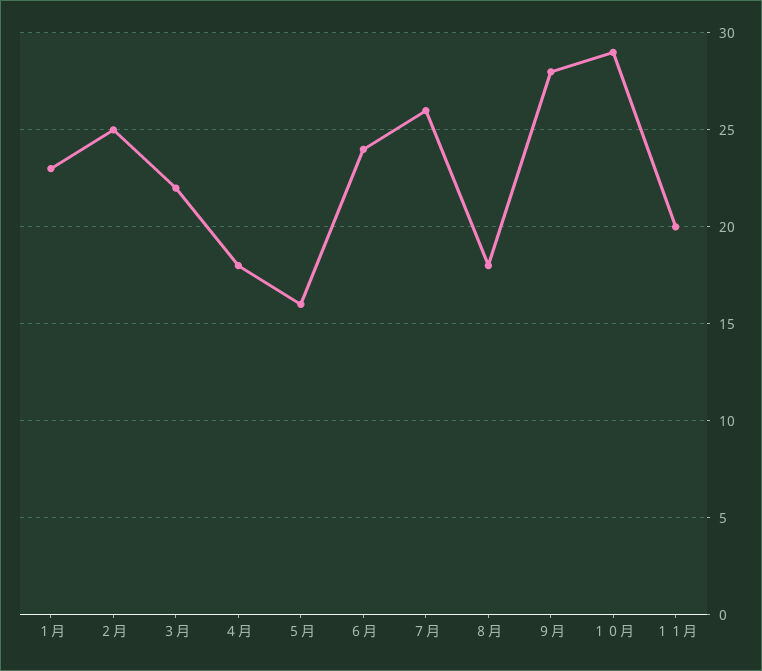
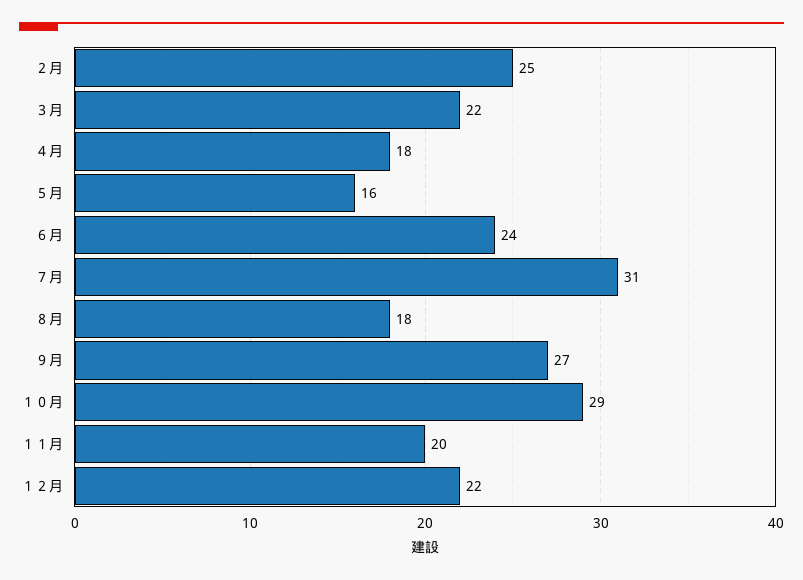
１月: 23 -> none
７月: 26 -> 31
９月: 28 -> 27
１２月: none -> 22

